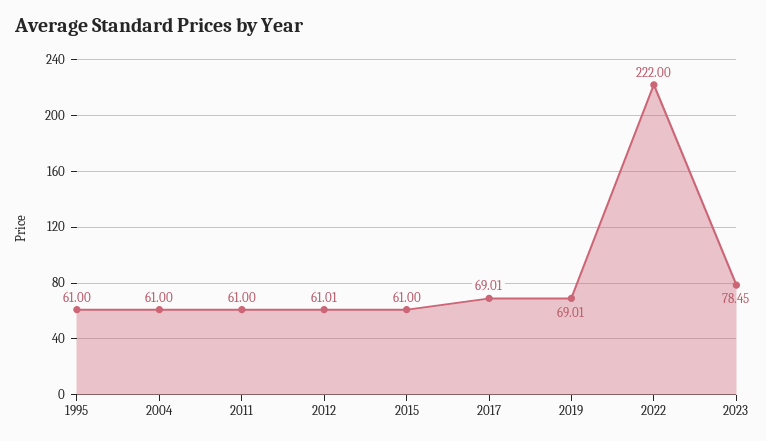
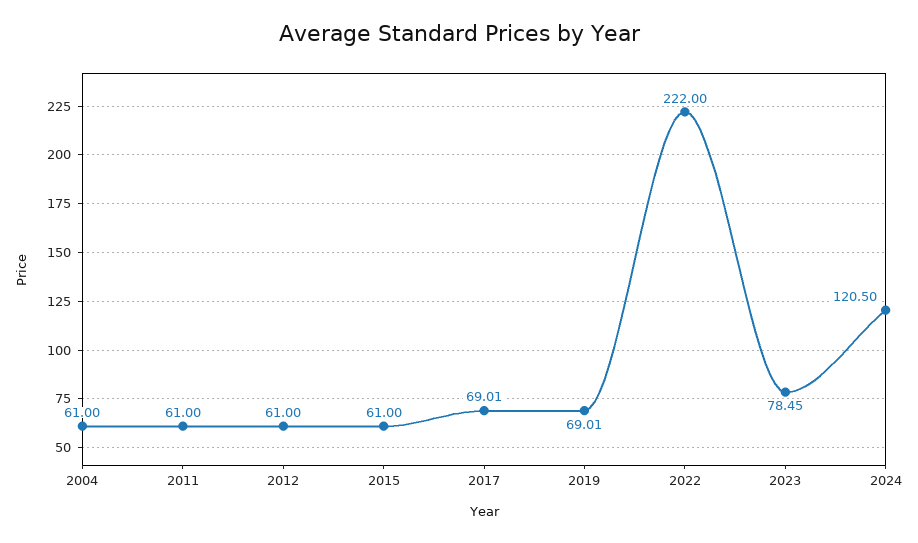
1995: 61 -> none
2012: 61.01 -> 61
2024: none -> 120.5

